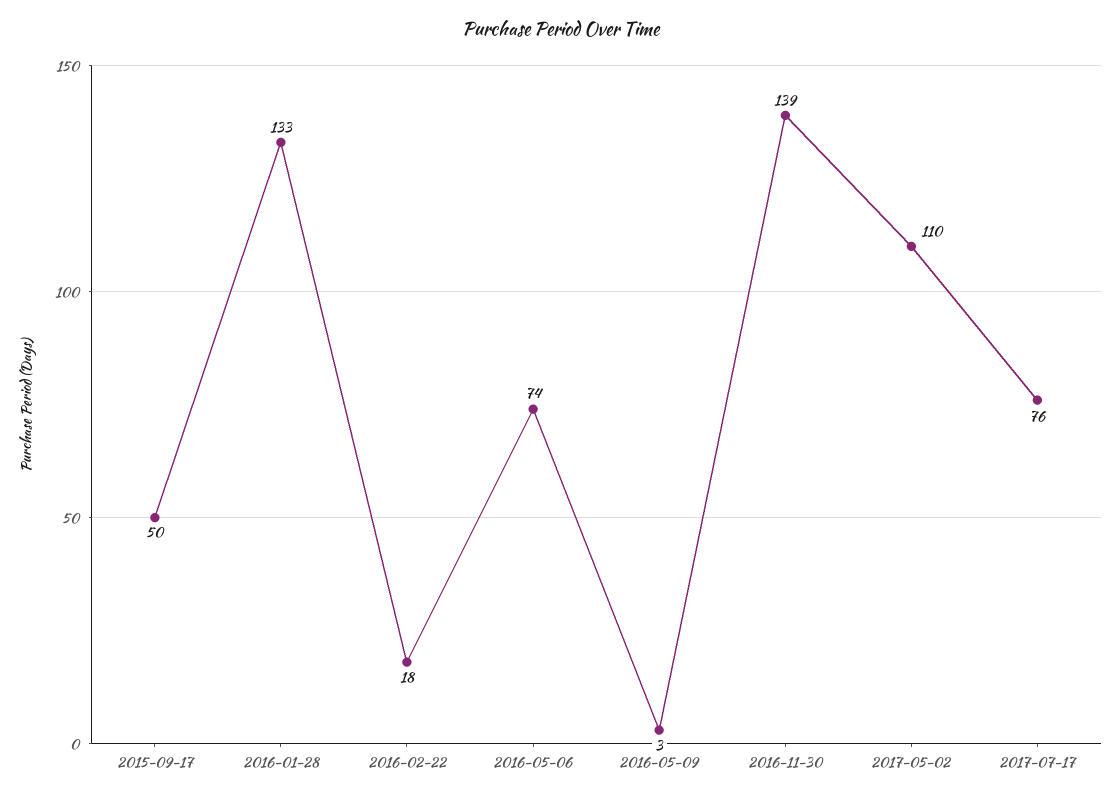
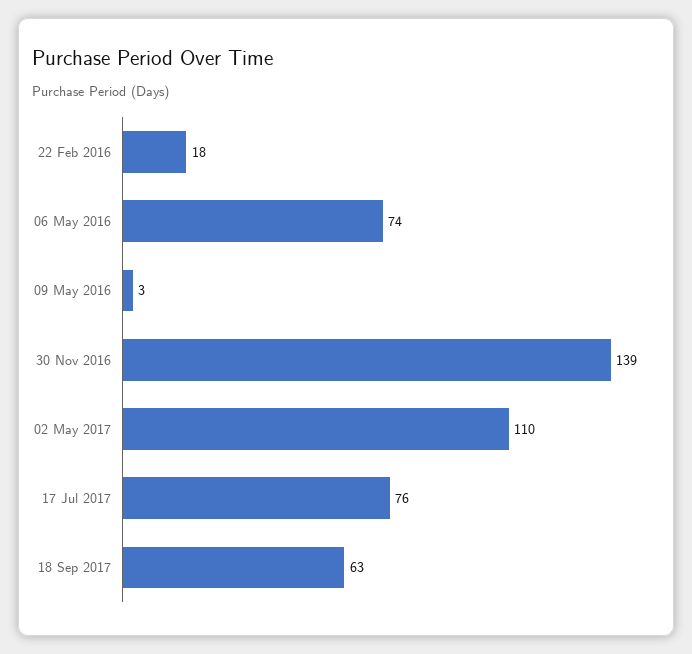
2015-09-17: 50 -> none
2016-01-28: 133 -> none
18 Sep 2017: none -> 63

